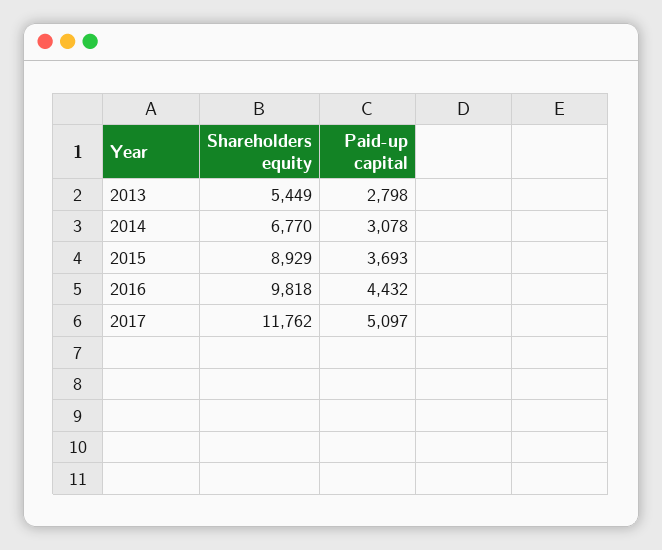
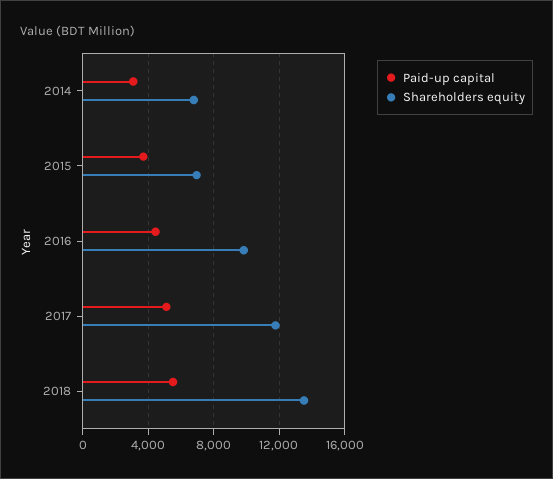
Shareholders equity, 2013: 5449 -> none
Paid-up capital, 2013: 2798 -> none
Shareholders equity, 2015: 8929 -> 7000
Paid-up capital, 2018: none -> 5500
Shareholders equity, 2018: none -> 13500

